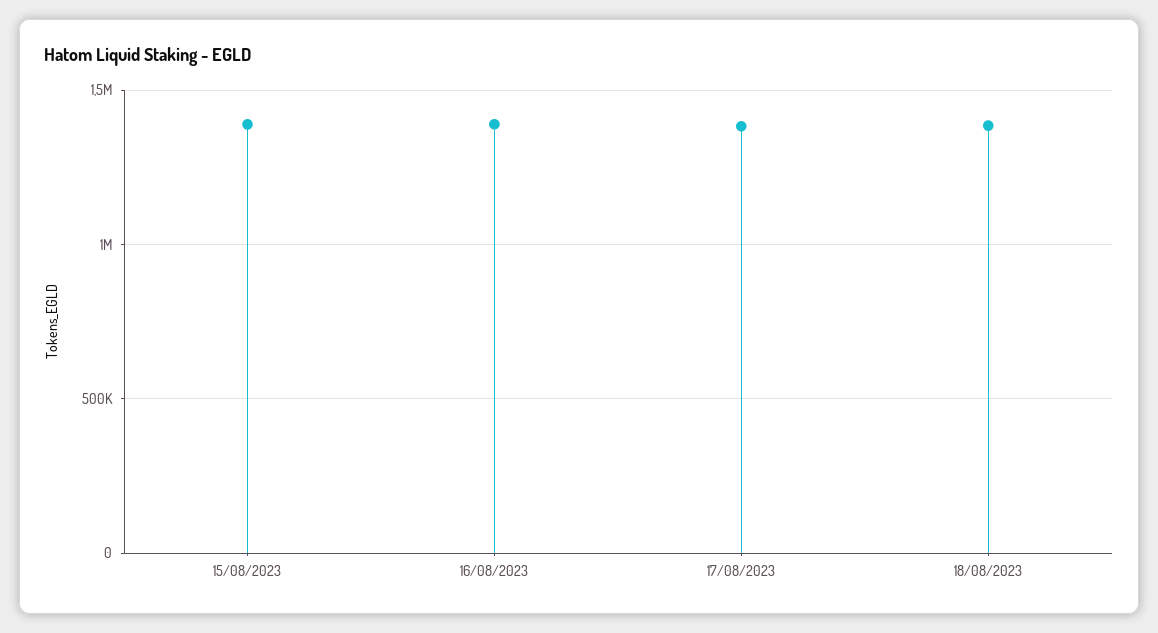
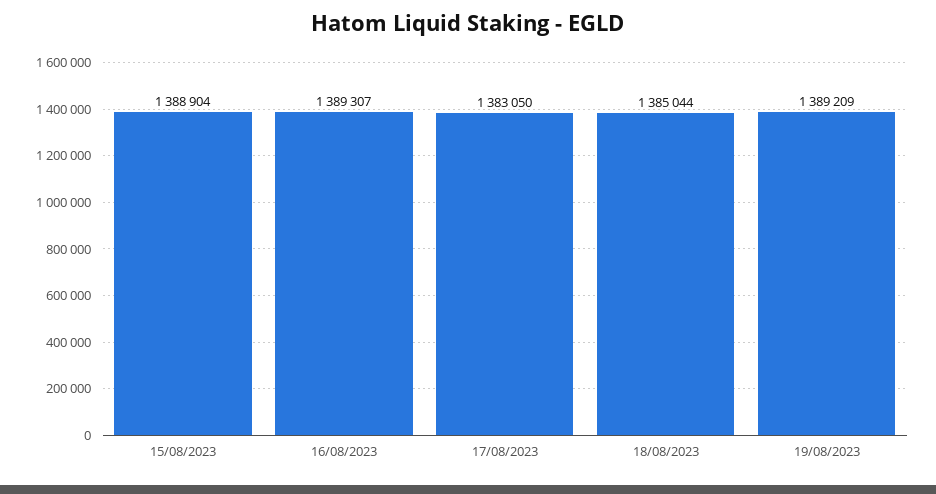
19/08/2023: none -> 1389209

